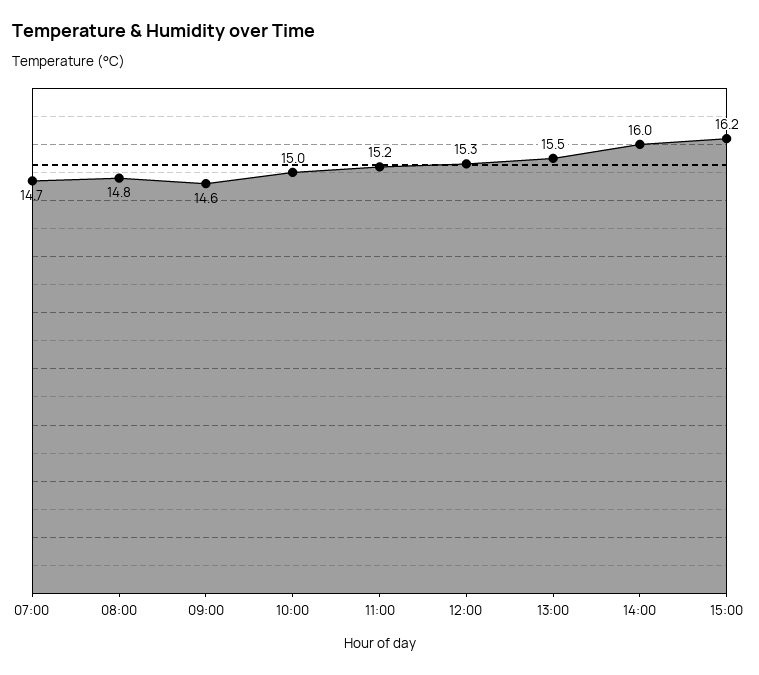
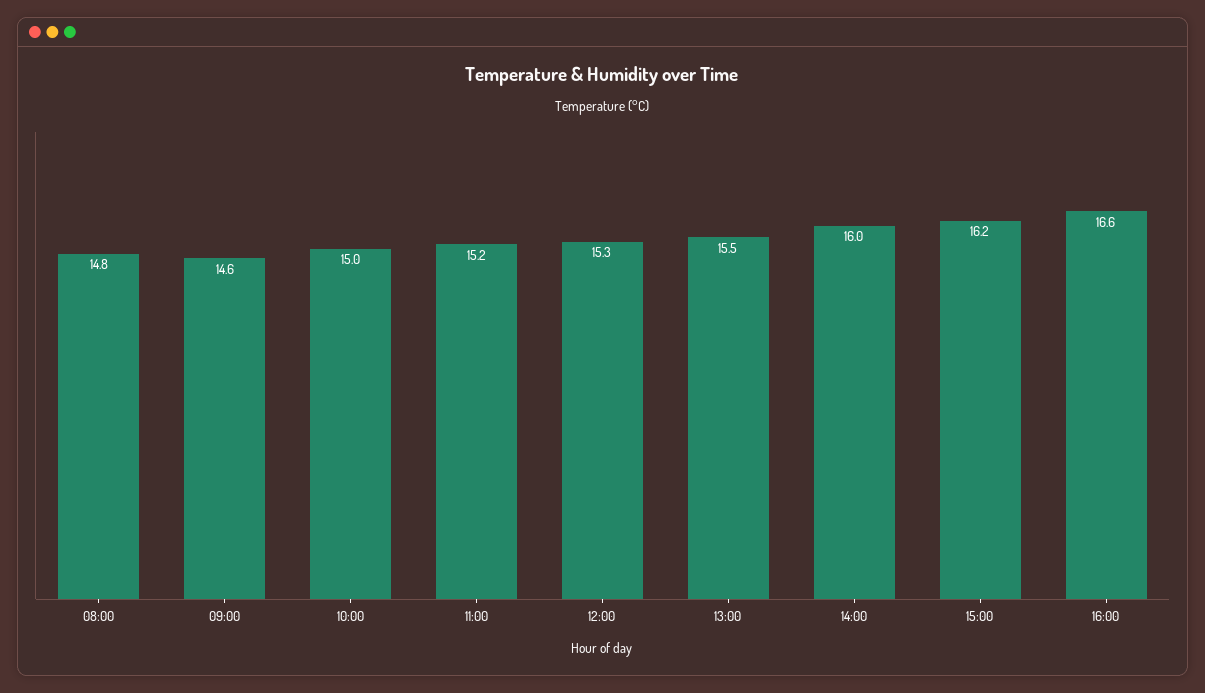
07:00: 14.7 -> none
16:00: none -> 16.6

